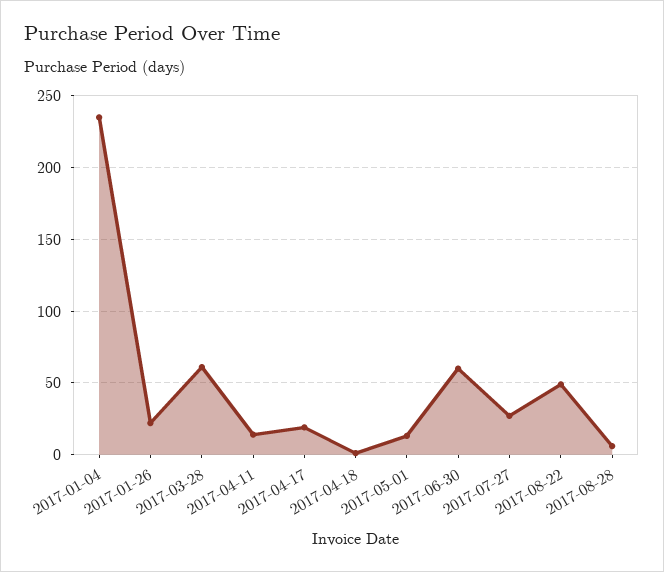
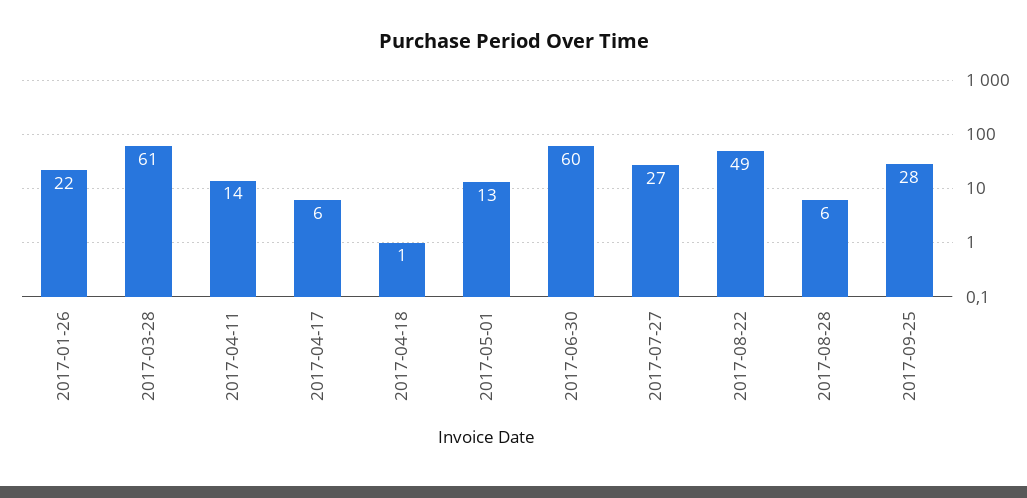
2017-01-04: 235 -> none
2017-04-17: 20 -> 6
2017-09-25: none -> 28

